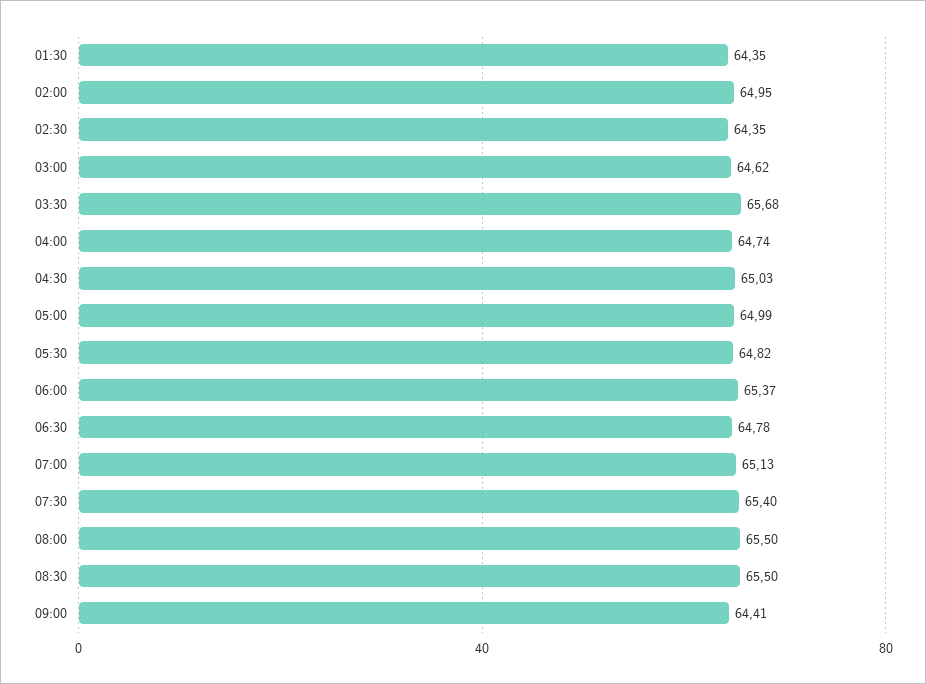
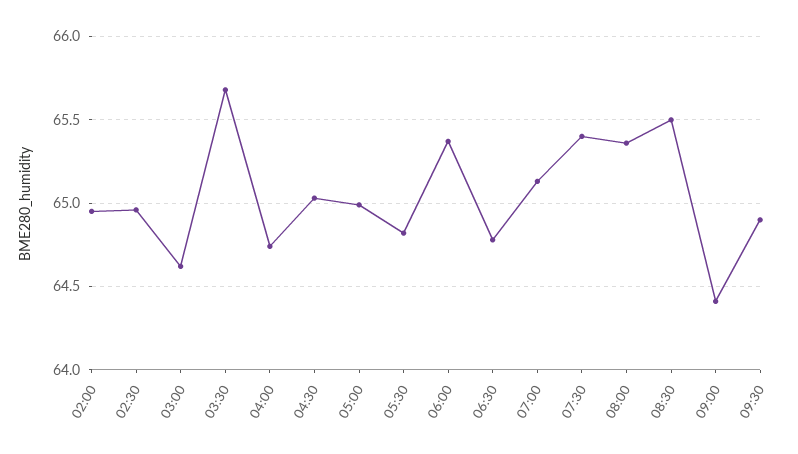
01:30: 64.35 -> none
02:30: 64.35 -> 64.95
08:00: 65.5 -> 65.35
09:30: none -> 64.9

